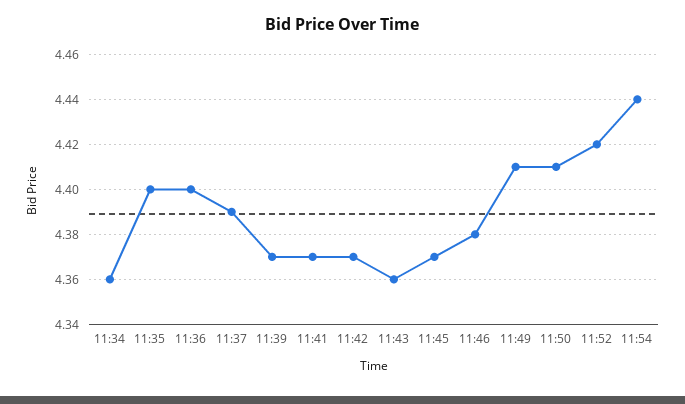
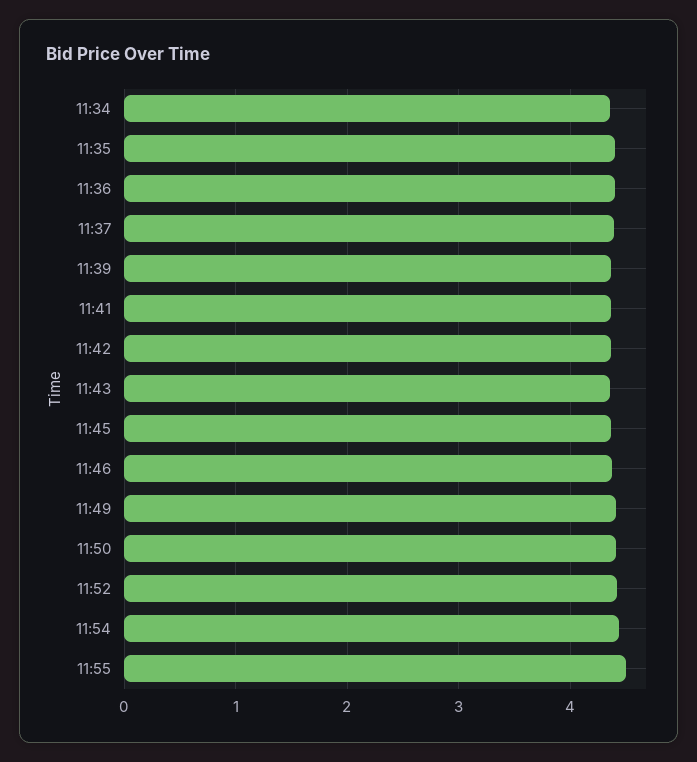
11:55: none -> 4.5

